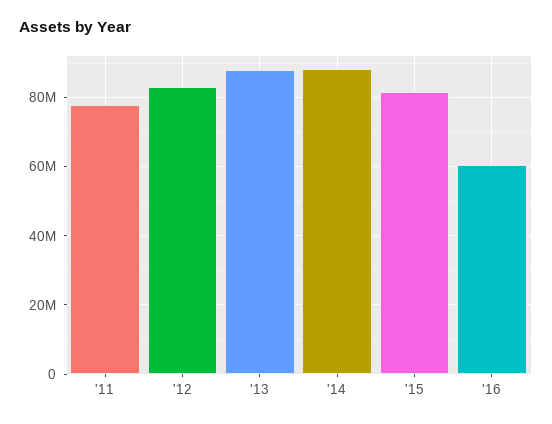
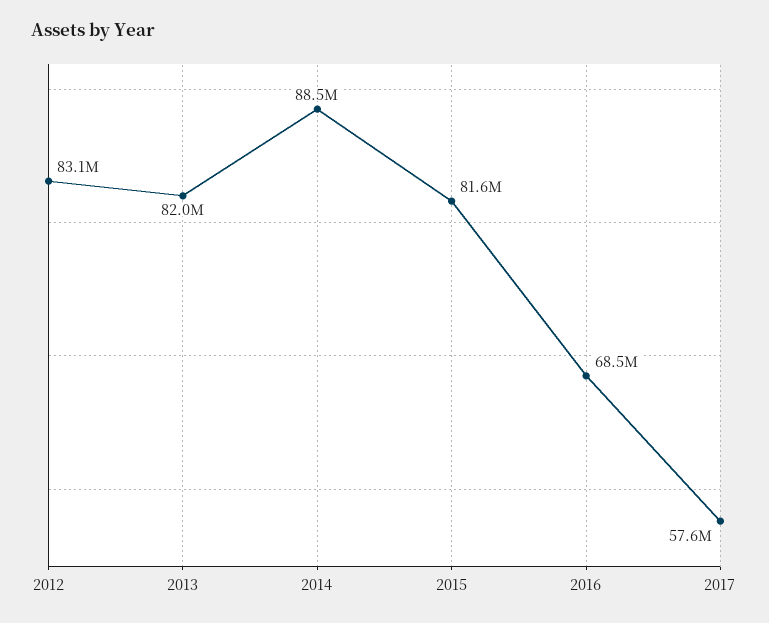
'11: 78000000 -> none
'13: 88000000 -> 82000000
'16: 60000000 -> 68500000
2017: none -> 57600000

